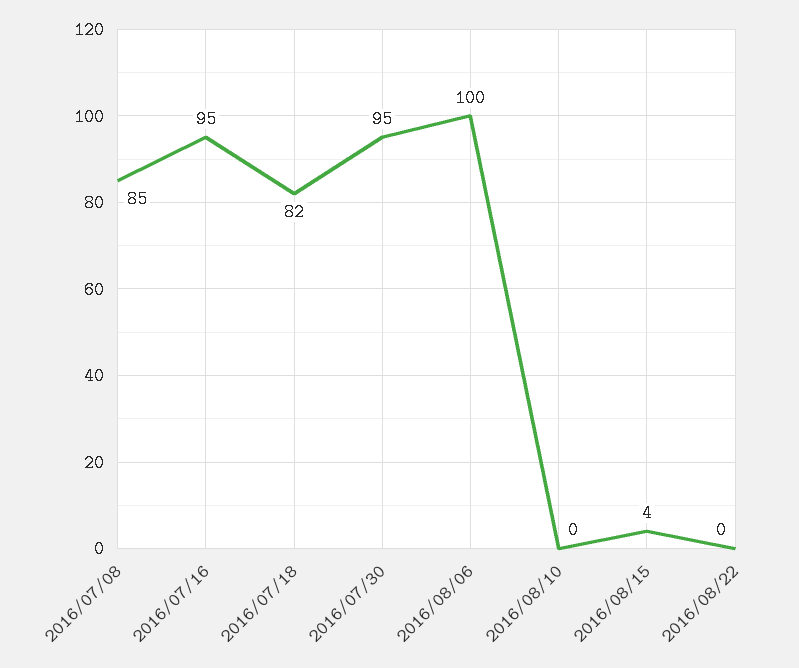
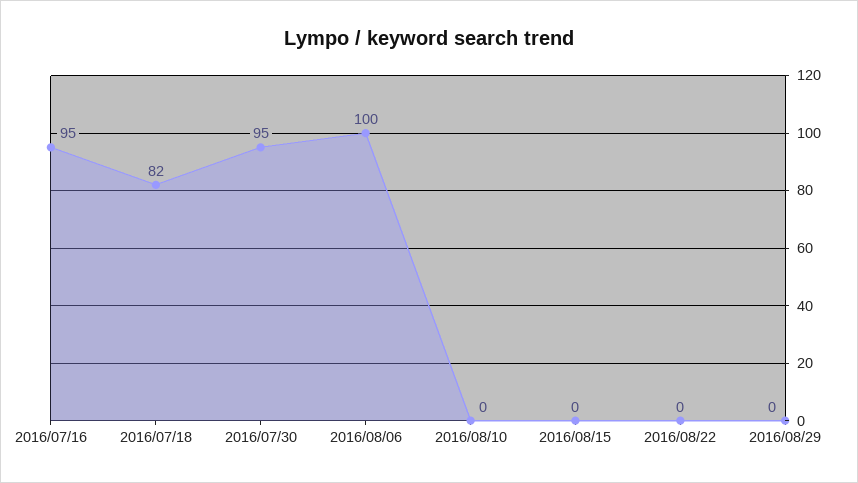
2016/07/08: 85 -> none
2016/08/15: 4 -> 0
2016/08/29: none -> 0

